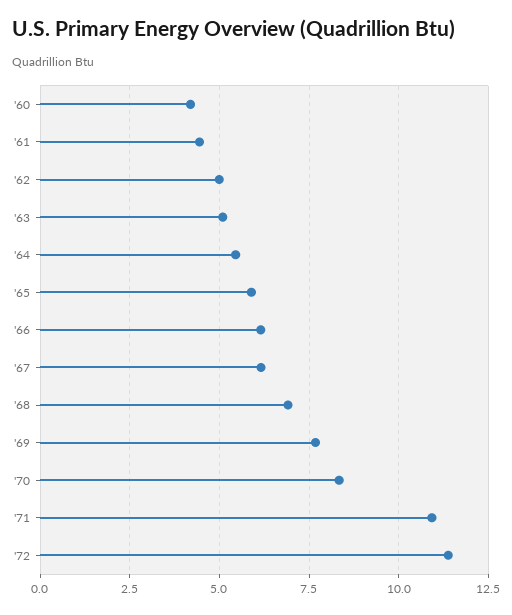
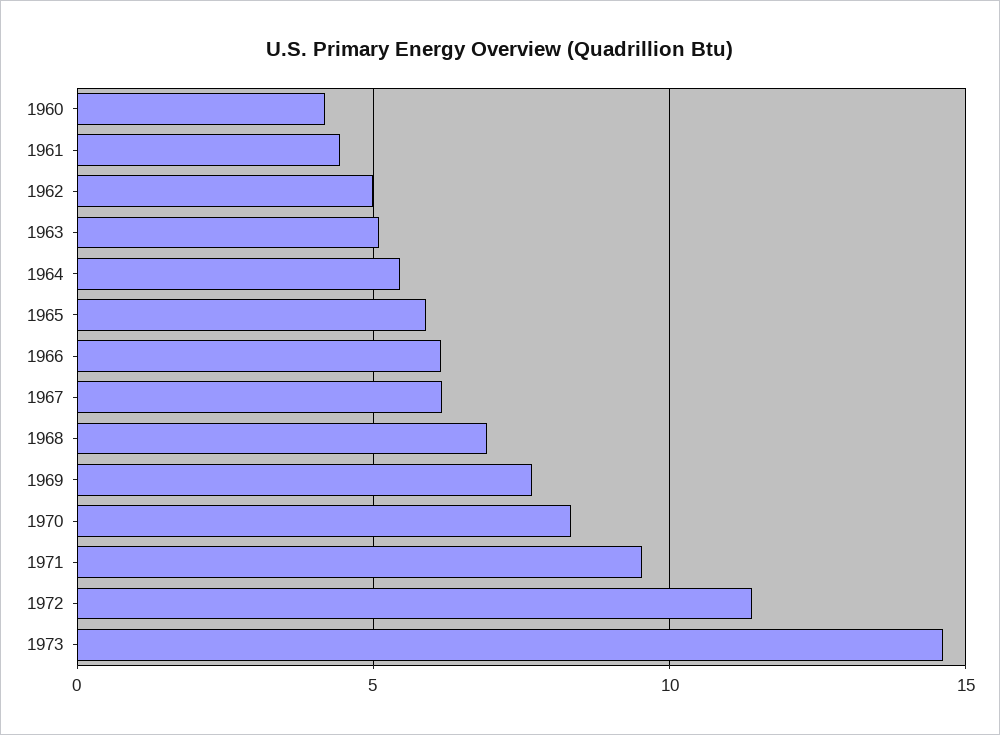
'71: 11 -> 9.5
1973: none -> 14.5

